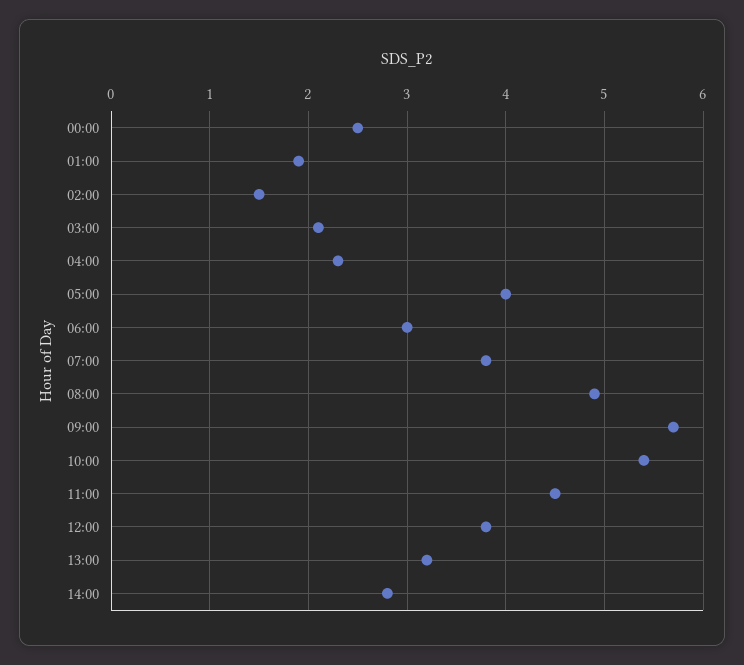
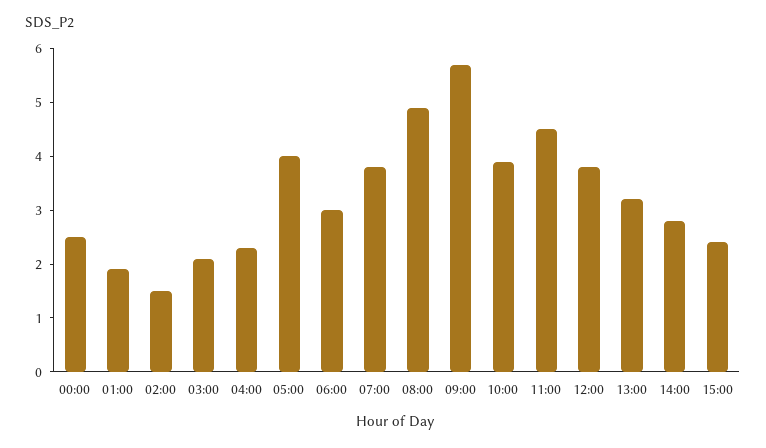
10:00: 5.4 -> 4
15:00: none -> 2.5

